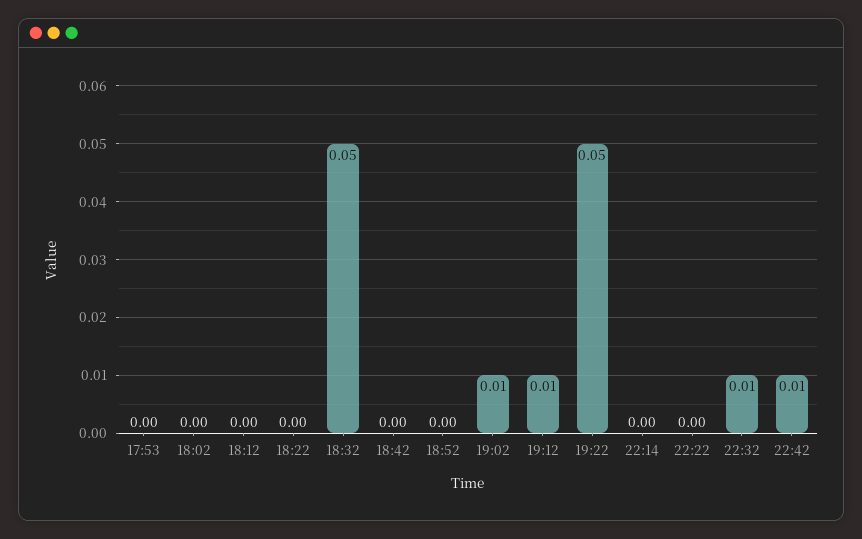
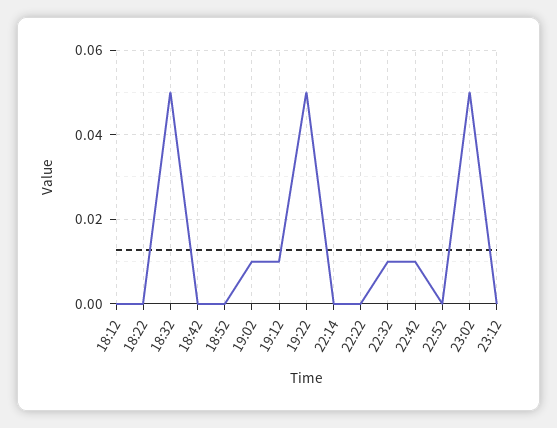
17:53: 0 -> none
18:02: 0 -> none
22:52: none -> 0
23:02: none -> 0.05
23:12: none -> 0

